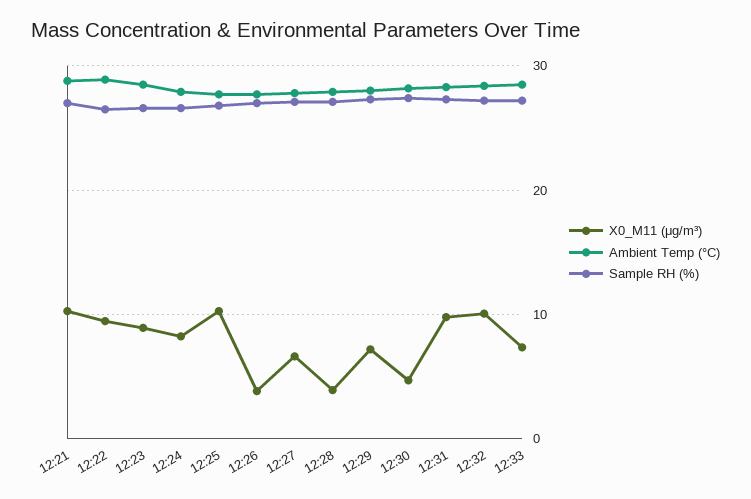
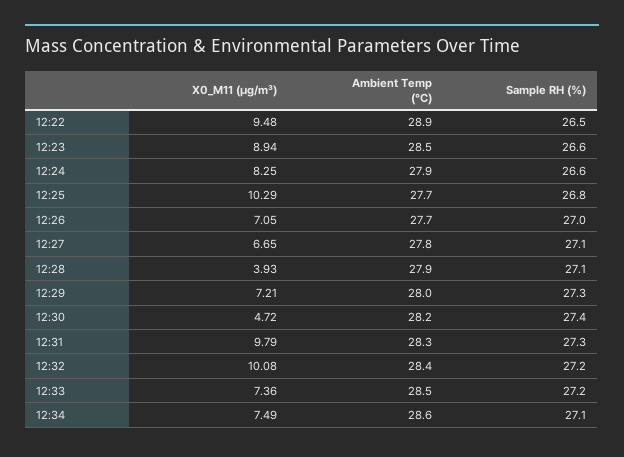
X0_M11 (μg/m³), 12:21: 10 -> none
Ambient Temp (°C), 12:21: 29 -> none
Sample RH (%), 12:21: 27 -> none
X0_M11 (μg/m³), 12:26: 4 -> 7.05
X0_M11 (μg/m³), 12:34: none -> 7.49
Ambient Temp (°C), 12:34: none -> 28.6
Sample RH (%), 12:34: none -> 27.1

